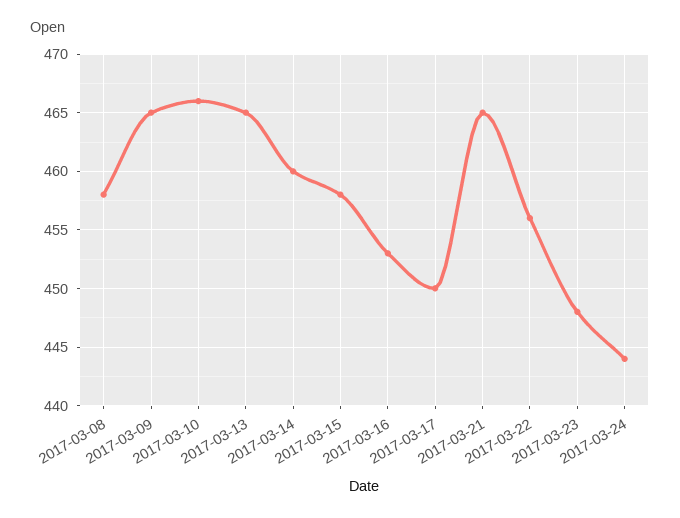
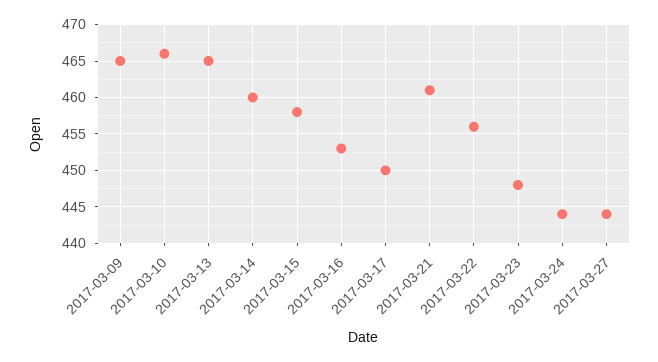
2017-03-08: 458 -> none
2017-03-21: 465 -> 461
2017-03-27: none -> 444

